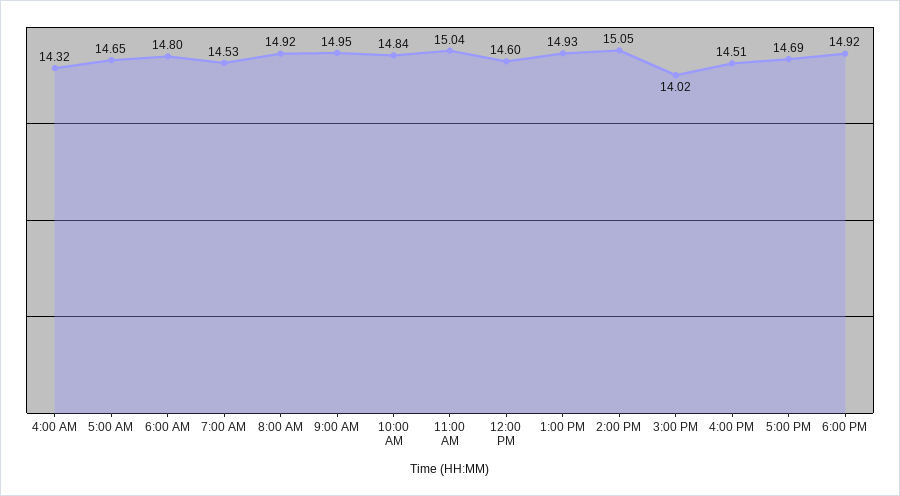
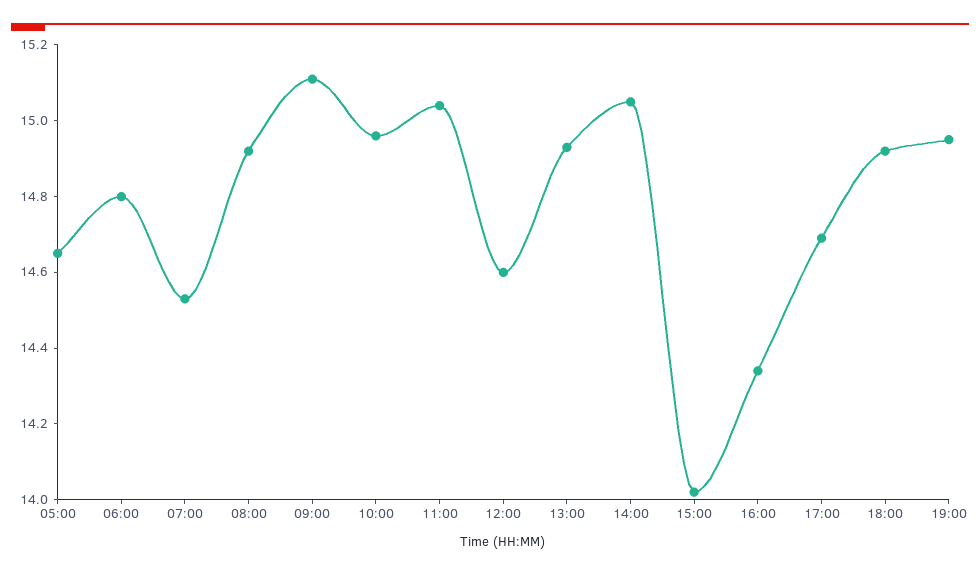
4:00 AM: 14.32 -> none
9:00 AM: 14.95 -> 15.1
10:00 AM: 14.84 -> 14.95
4:00 PM: 14.51 -> 14.35
19:00: none -> 14.95

